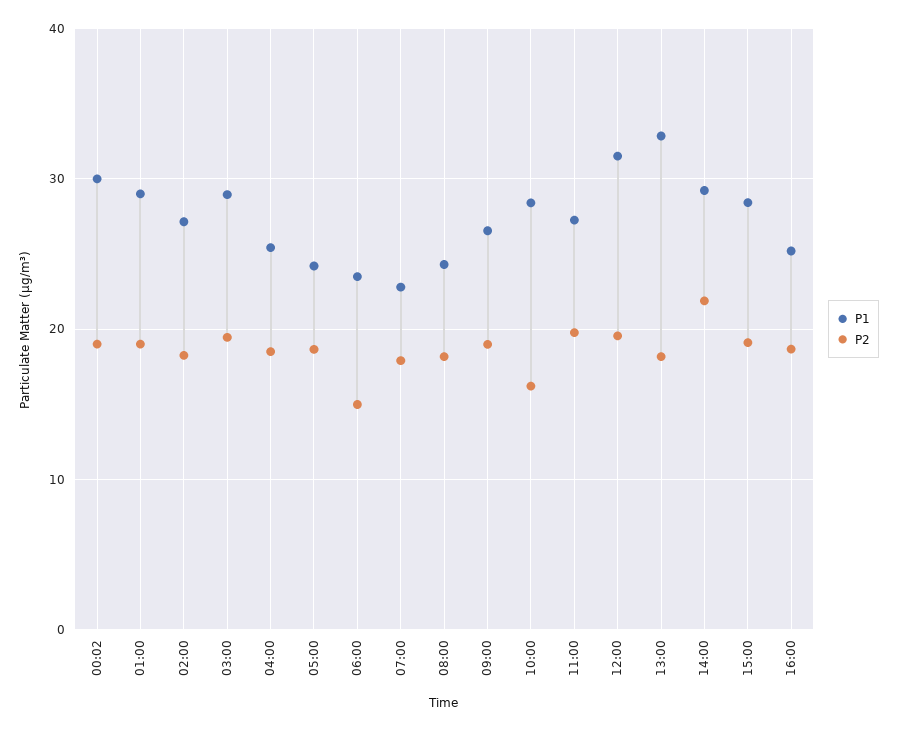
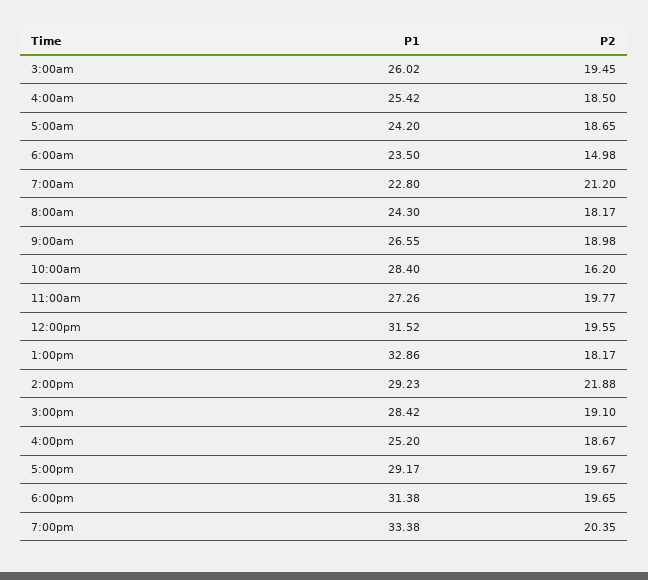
P1, 00:02: 30 -> none
P2, 00:02: 19 -> none
P1, 01:00: 29 -> none
P2, 01:00: 19 -> none
P1, 02:00: 27 -> none
P2, 02:00: 18 -> none
P1, 03:00: 29 -> 26.02
P2, 07:00: 18 -> 21.2
P1, 5:00pm: none -> 29.17
P2, 5:00pm: none -> 19.67
P1, 6:00pm: none -> 31.38
P2, 6:00pm: none -> 19.65
P1, 7:00pm: none -> 33.38
P2, 7:00pm: none -> 20.35

